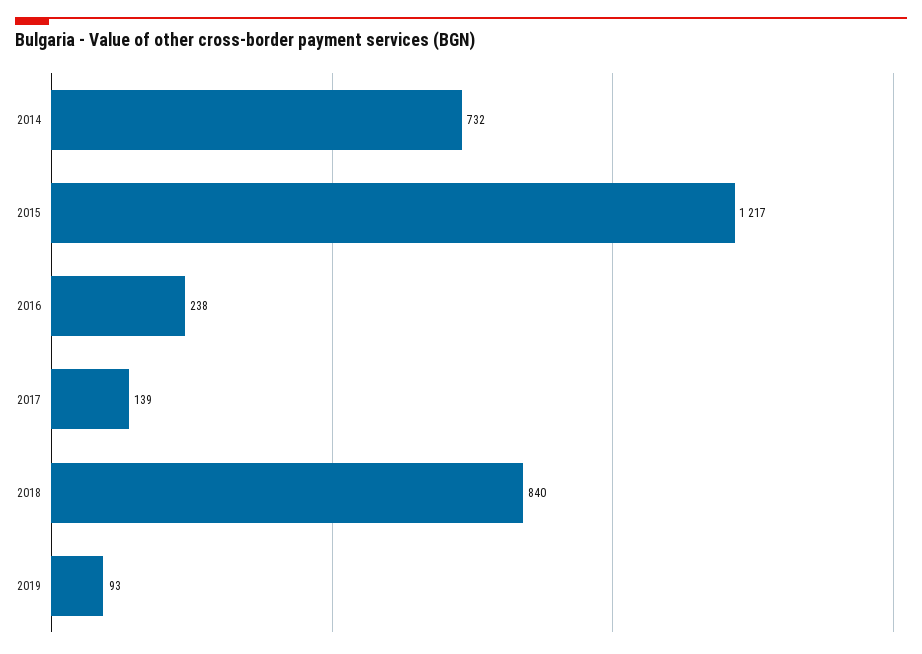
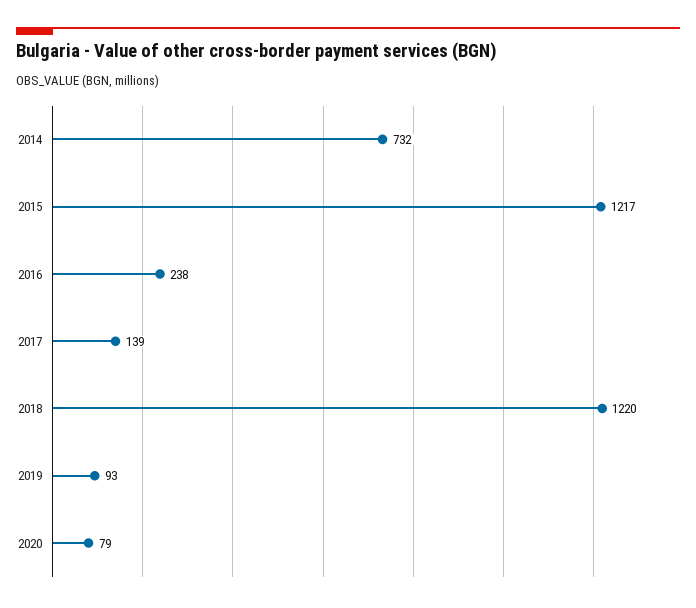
2018: 840 -> 1220
2020: none -> 79

